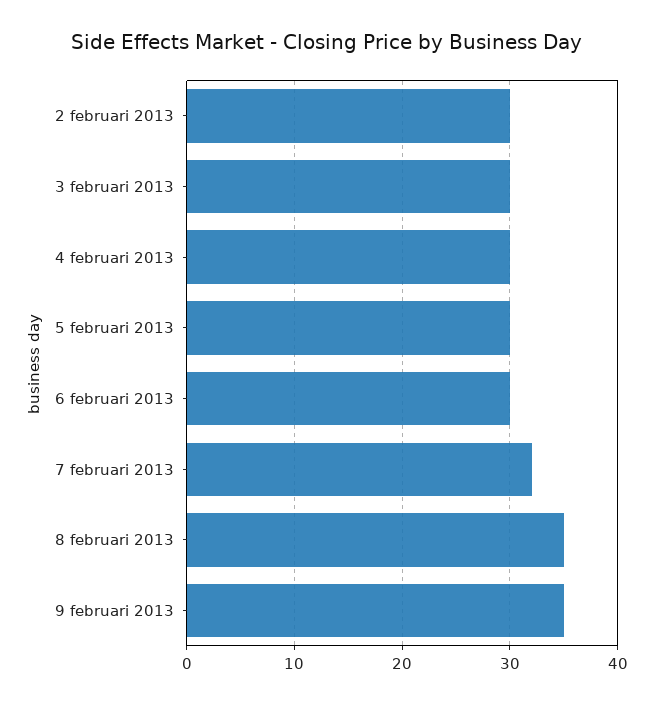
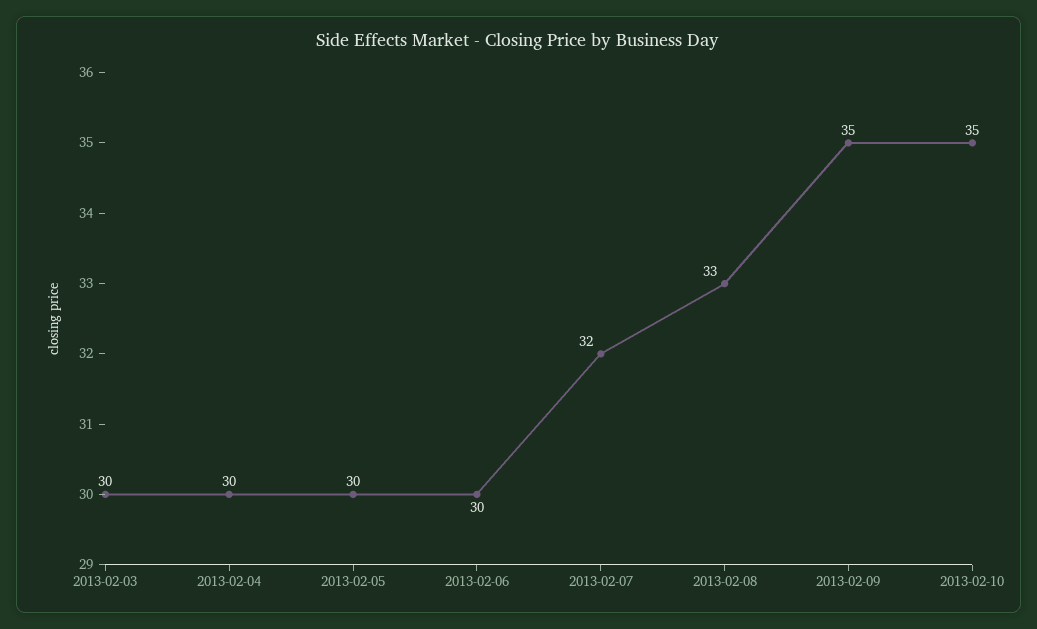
2 februari 2013: 30 -> none
8 februari 2013: 35 -> 33
2013-02-10: none -> 35

